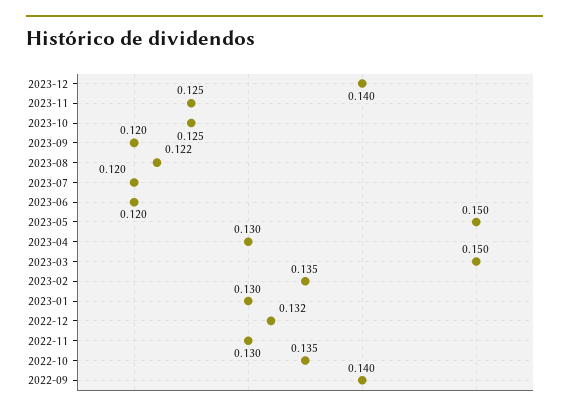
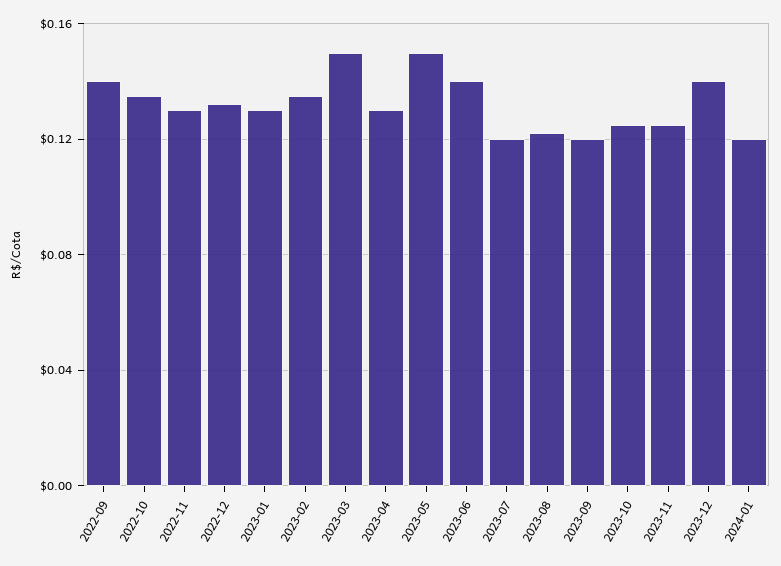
2023-06: 0.12 -> 0.14
2024-01: none -> 0.12

